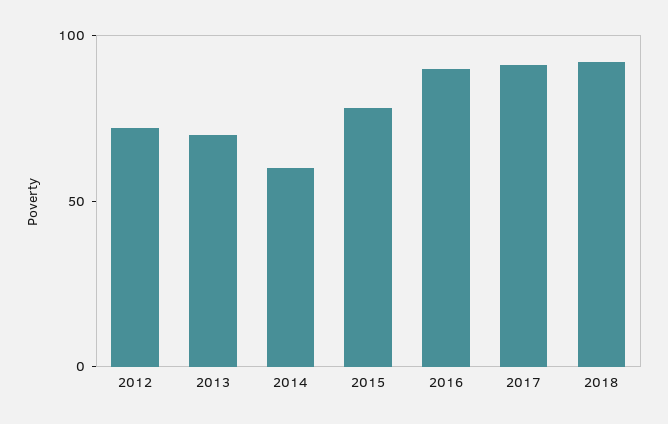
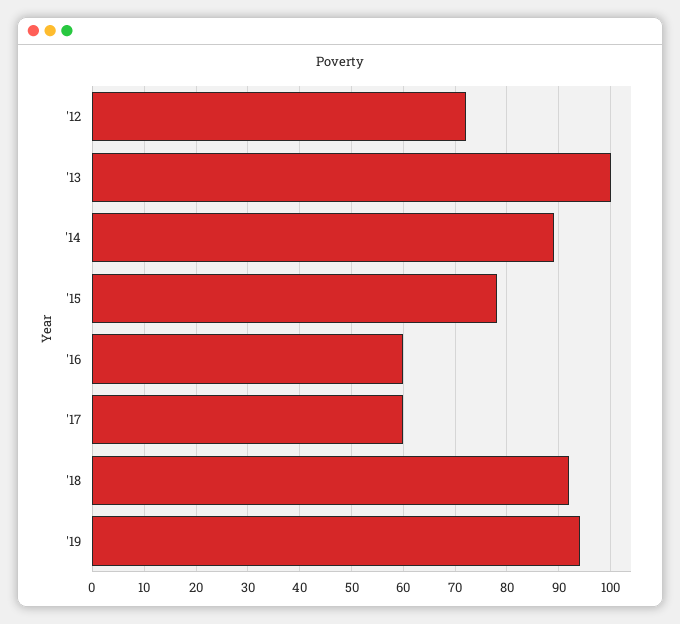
2013: 70 -> 100
2014: 60 -> 90
2016: 90 -> 60
2017: 90 -> 60
'19: none -> 95

